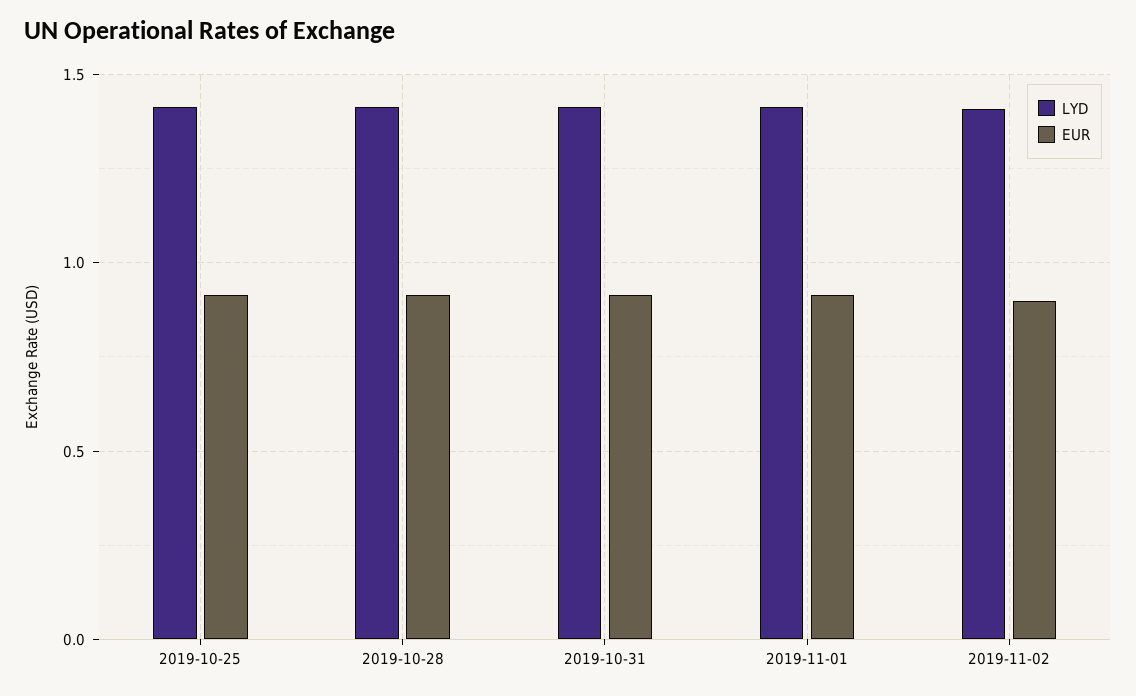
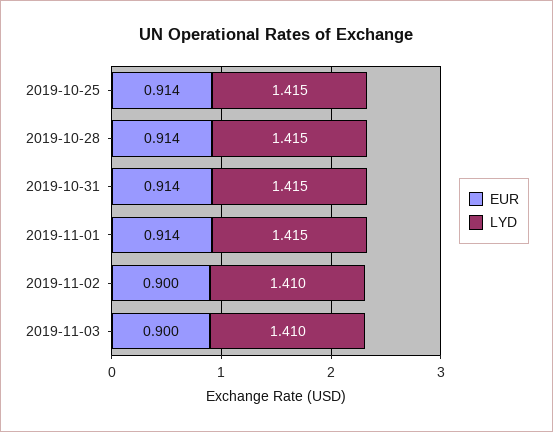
EUR, 2019-11-03: none -> 0.9
LYD, 2019-11-03: none -> 1.41

